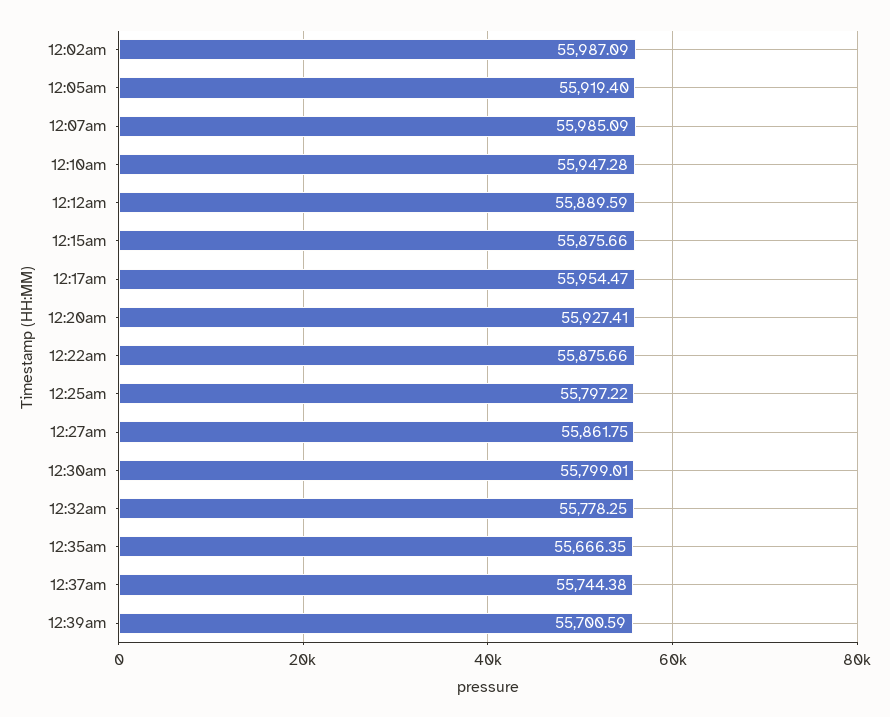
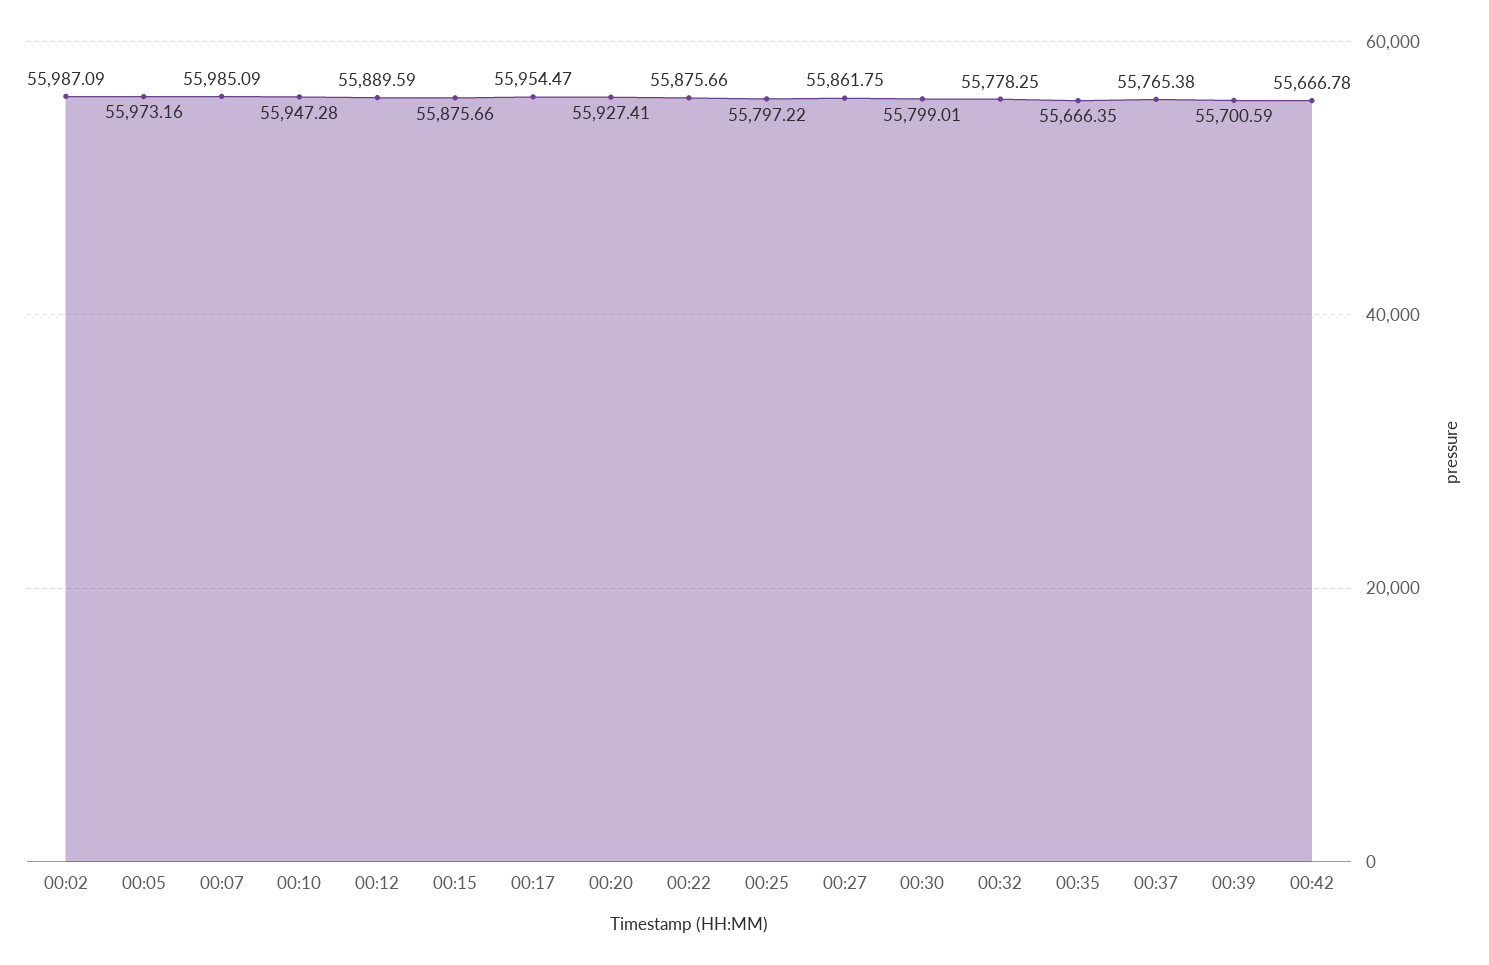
12:05am: 55919.4 -> 55973.16
12:37am: 55744.38 -> 55765.38
00:42: none -> 55666.78

